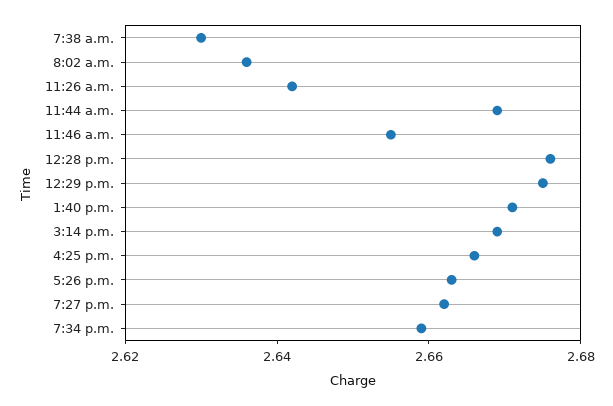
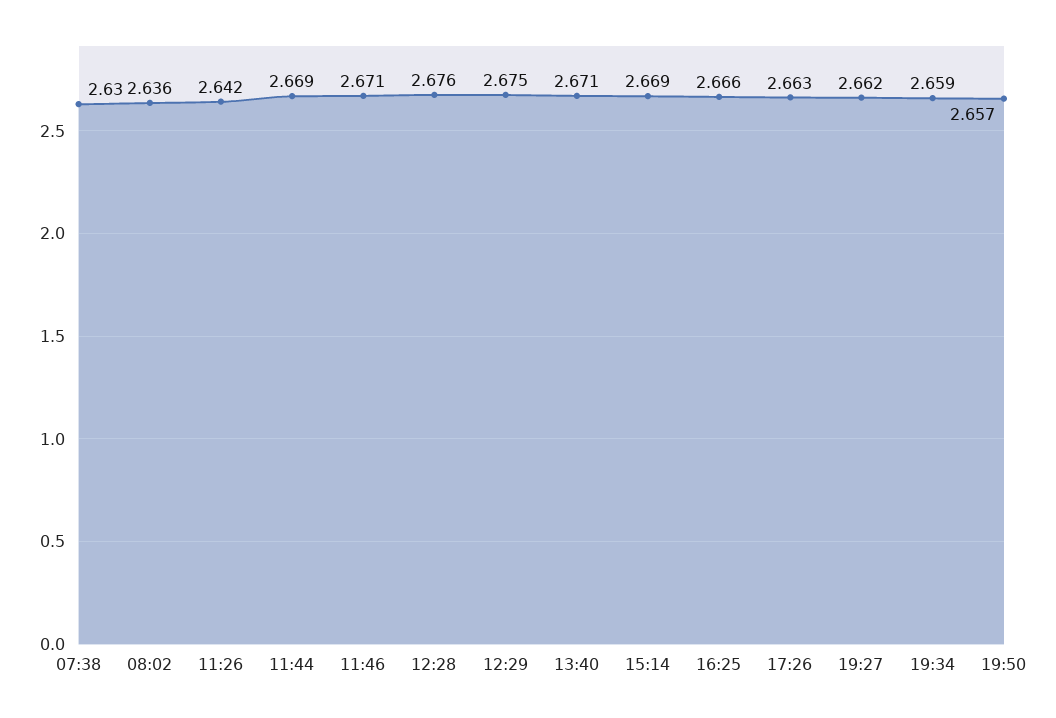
11:46 a.m.: 2.655 -> 2.671
19:50: none -> 2.657

